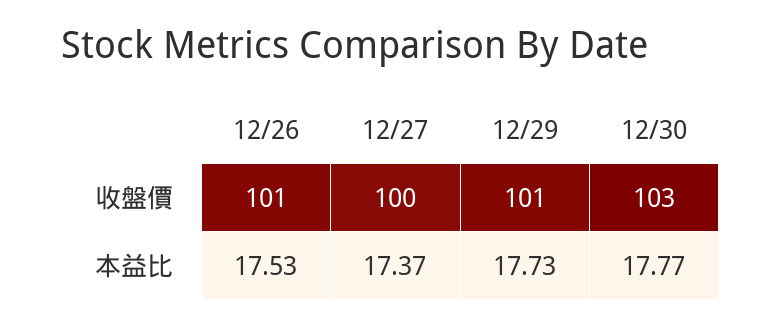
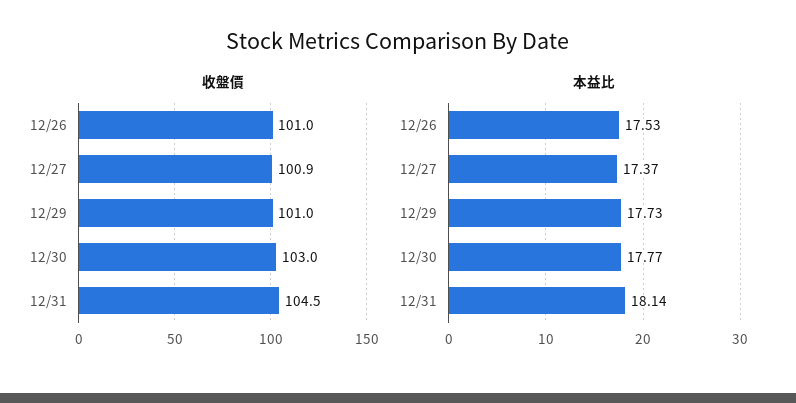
收盤價, 12/27: 100 -> 100.9
收盤價, 12/31: none -> 104.5
本益比, 12/31: none -> 18.14

